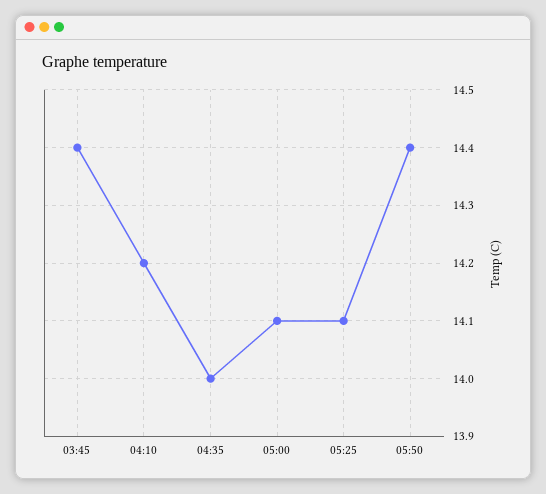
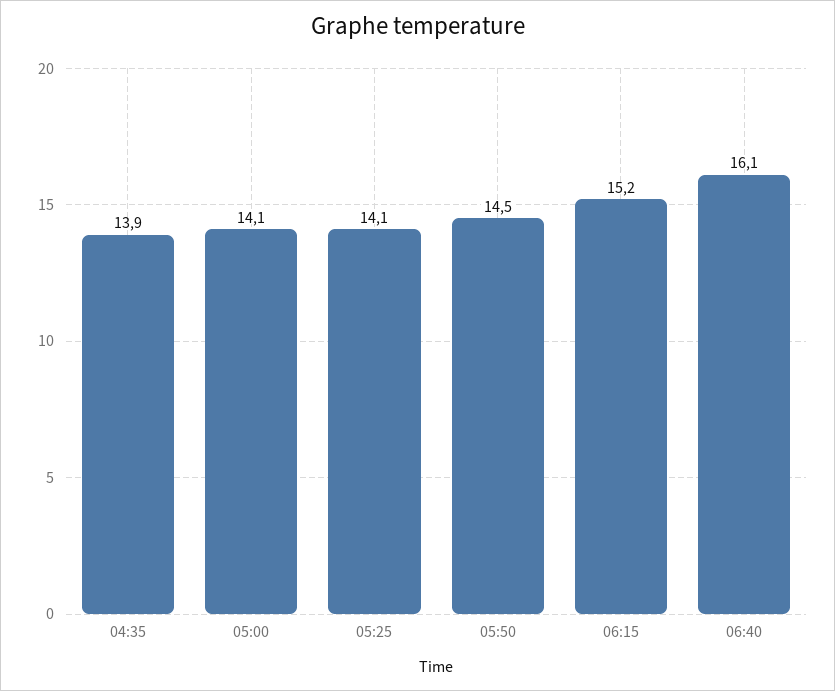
03:45: 14.4 -> none
04:10: 14.2 -> none
04:35: 14 -> 13.9
05:50: 14.4 -> 14.5
06:15: none -> 15.2
06:40: none -> 16.1

